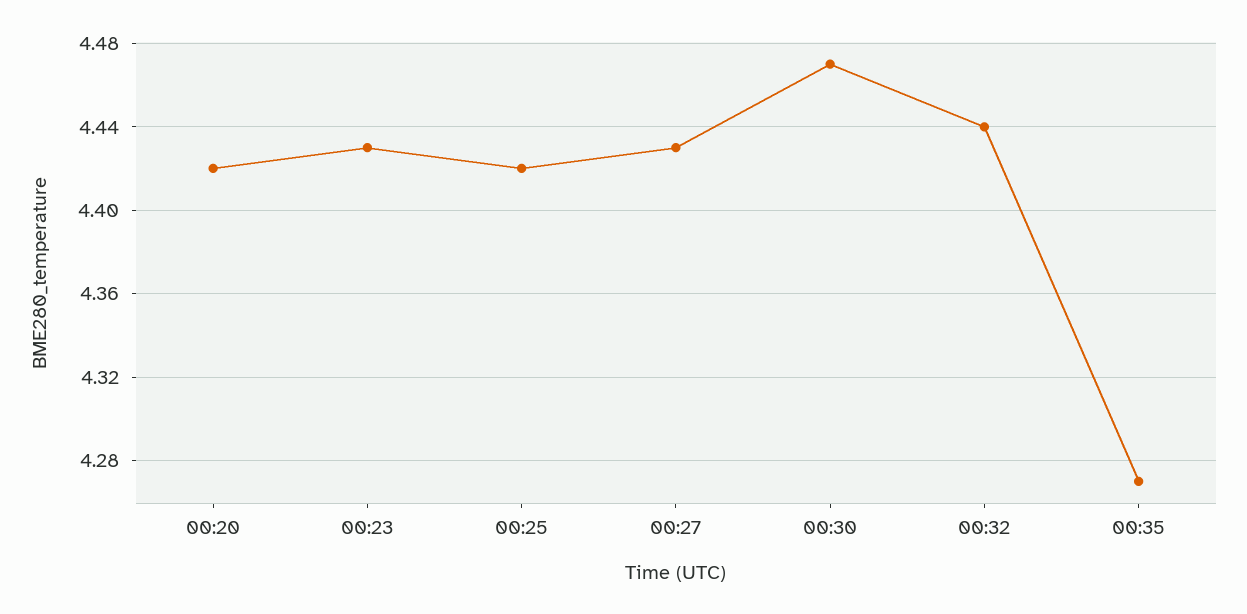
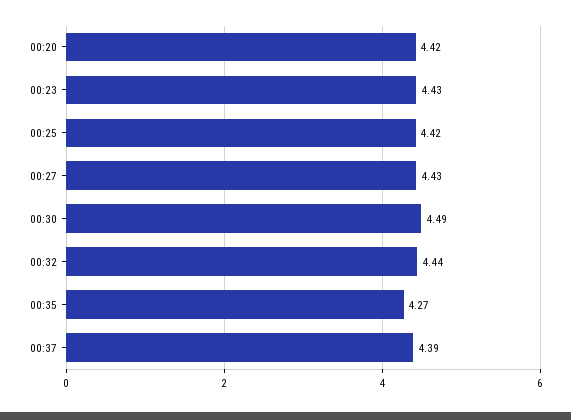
00:30: 4.47 -> 4.49
00:37: none -> 4.39

